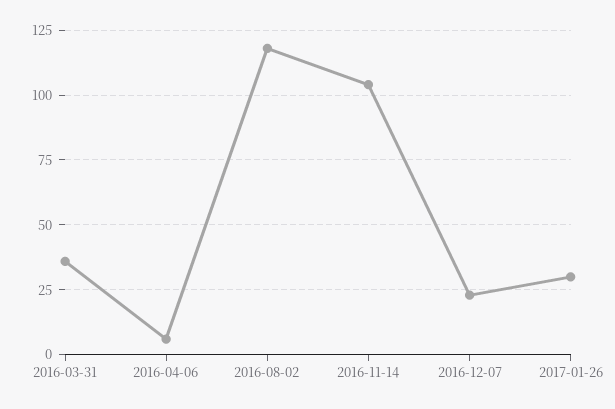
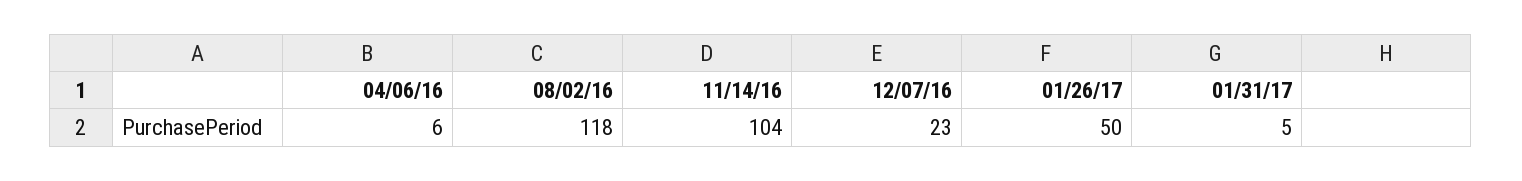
2016-03-31: 35 -> none
2017-01-26: 30 -> 50
01/31/17: none -> 5

